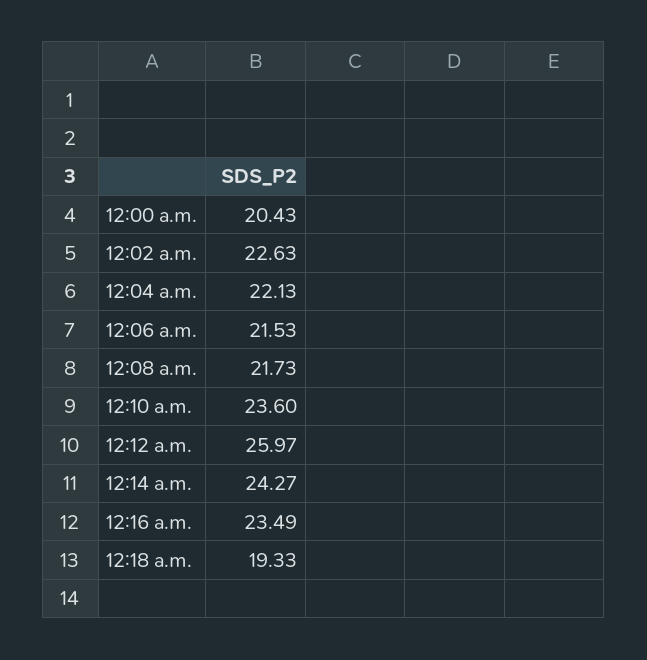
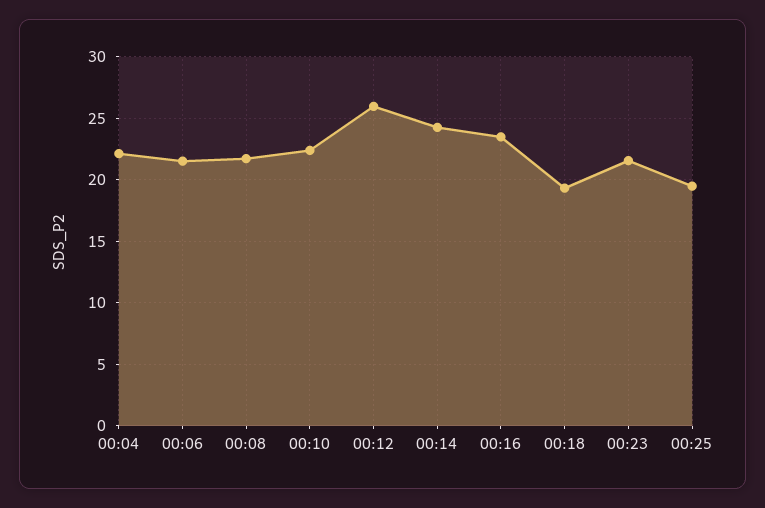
12:00 a.m.: 20.43 -> none
12:02 a.m.: 22.63 -> none
12:10 a.m.: 23.6 -> 22.5
00:23: none -> 21.5
00:25: none -> 19.5

